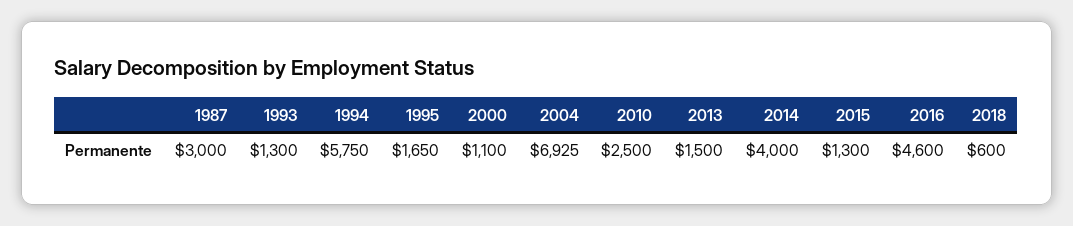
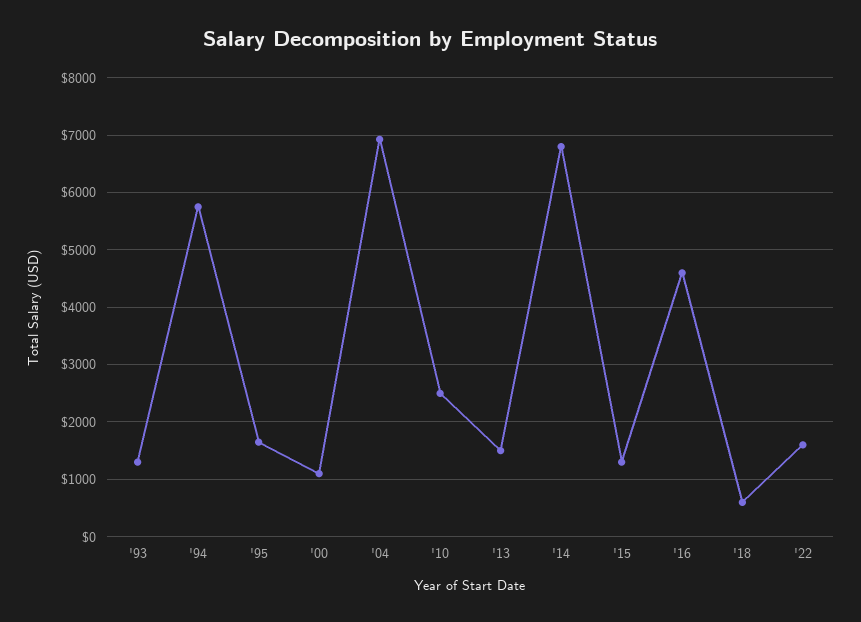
1987: 3000 -> none
2014: 4000 -> 6800
'22: none -> 1600

